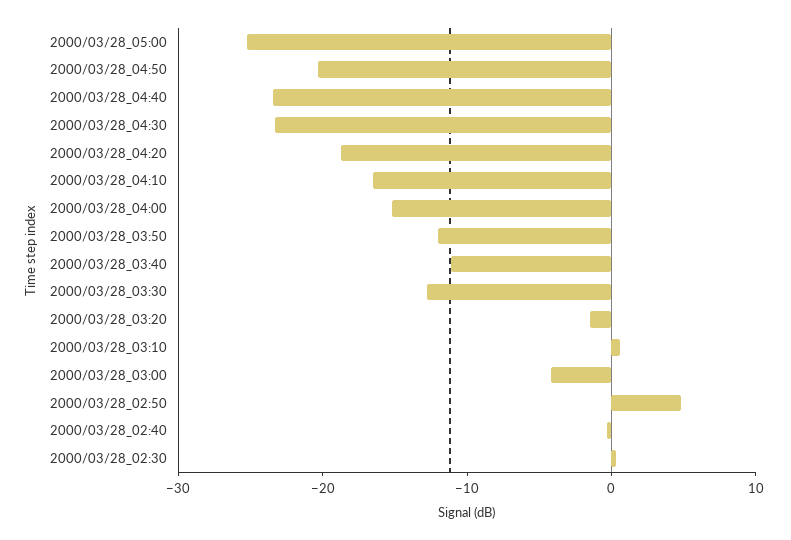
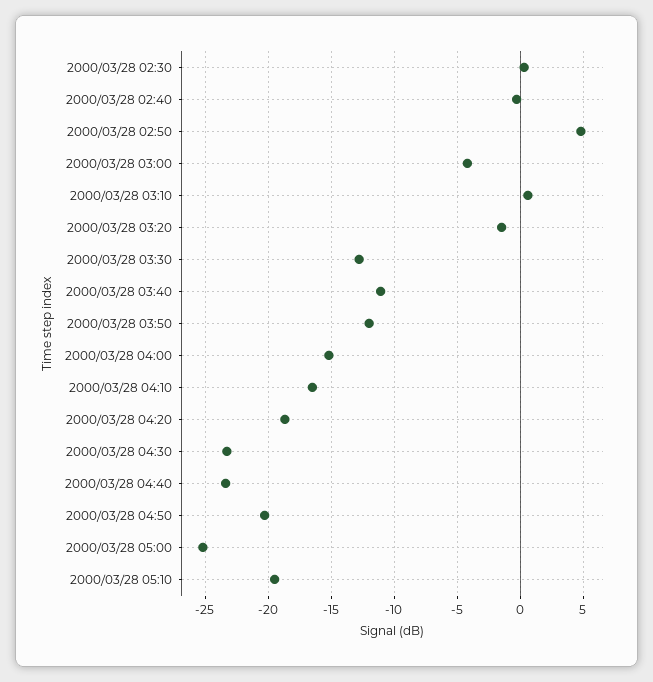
2000/03/28 05:10: none -> -19.5

